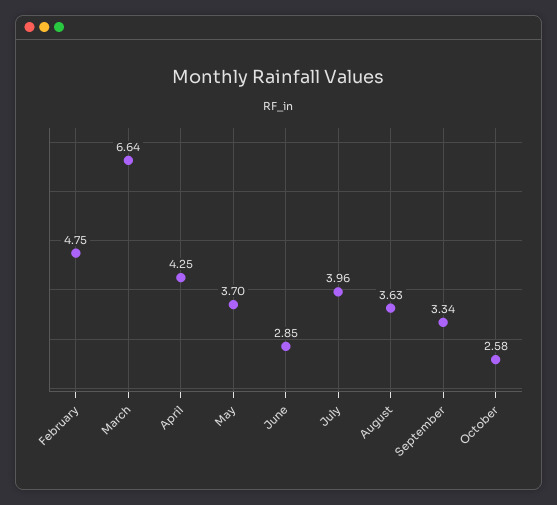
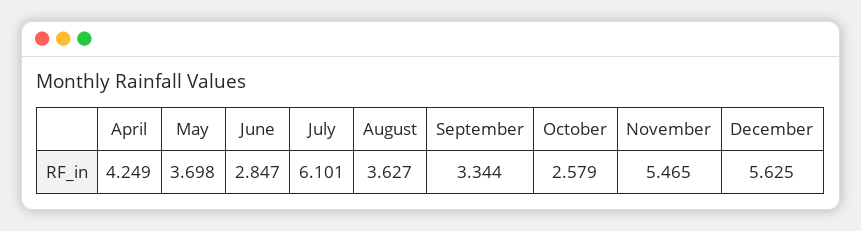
February: 4.75 -> none
March: 6.64 -> none
July: 3.96 -> 6.101
November: none -> 5.465
December: none -> 5.625

